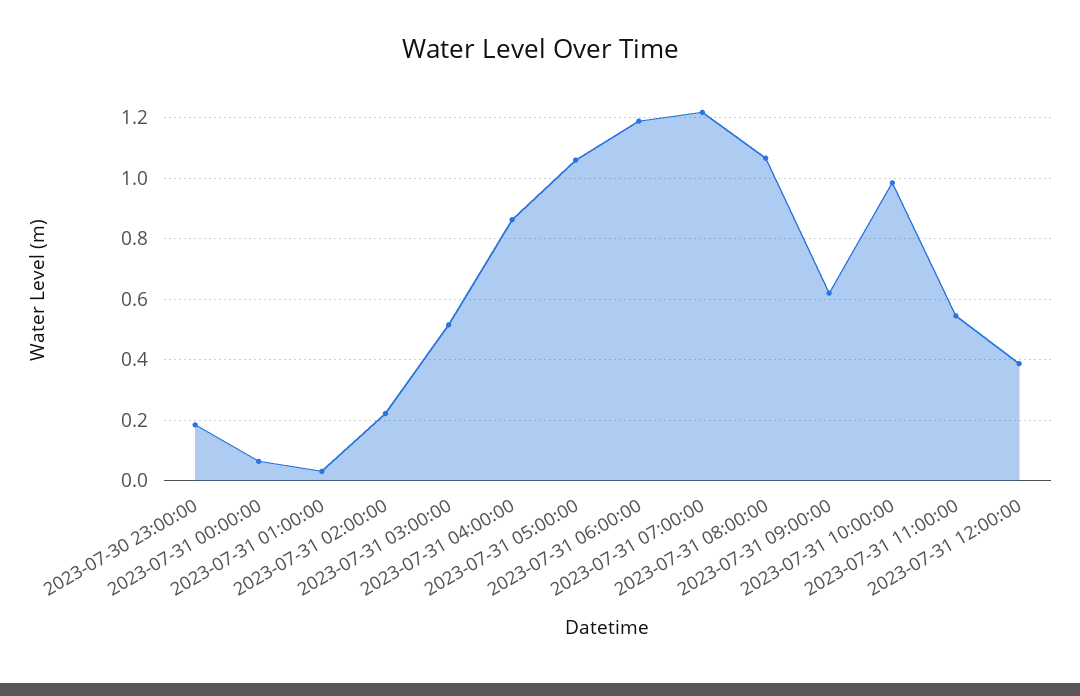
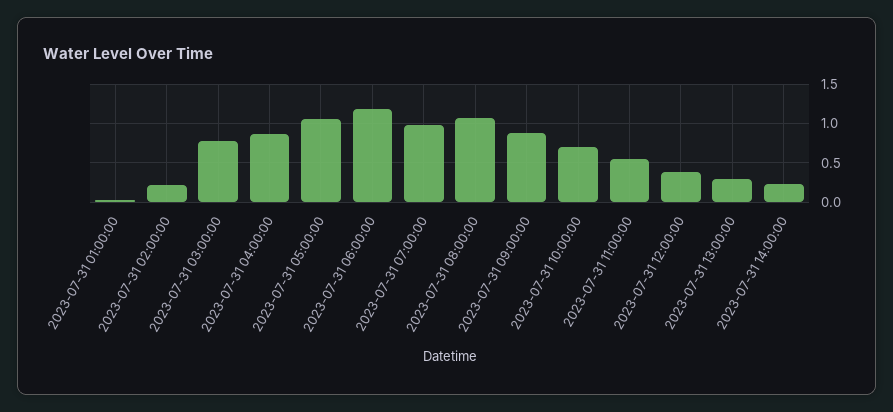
2023-07-30 23:00:00: 0.18 -> none
2023-07-31 00:00:00: 0.06 -> none
2023-07-31 03:00:00: 0.52 -> 0.8
2023-07-31 07:00:00: 1.22 -> 1
2023-07-31 09:00:00: 0.62 -> 0.9
2023-07-31 10:00:00: 0.98 -> 0.7
2023-07-31 13:00:00: none -> 0.3
2023-07-31 14:00:00: none -> 0.2

